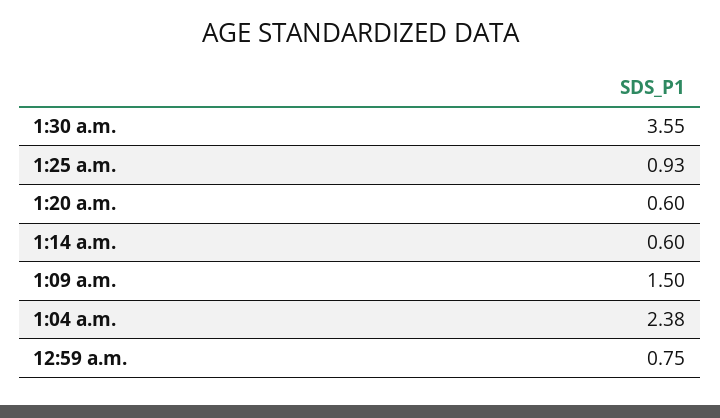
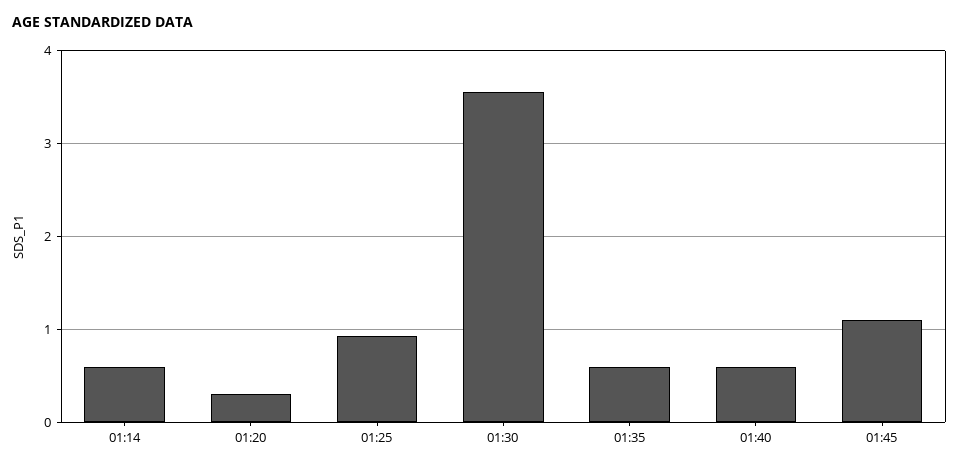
1:20 a.m.: 0.6 -> 0.3
1:09 a.m.: 1.5 -> none
1:04 a.m.: 2.38 -> none
12:59 a.m.: 0.75 -> none
01:35: none -> 0.6
01:40: none -> 0.6
01:45: none -> 1.1

